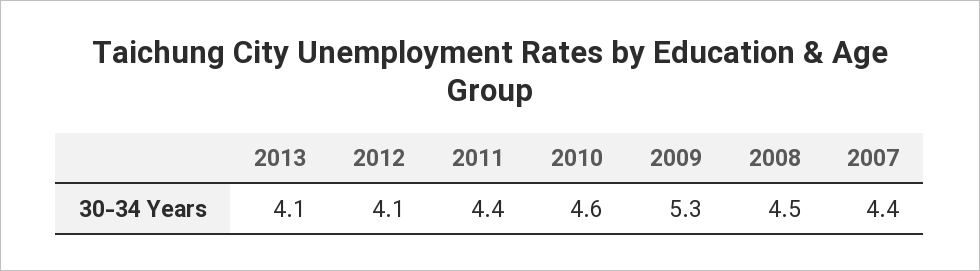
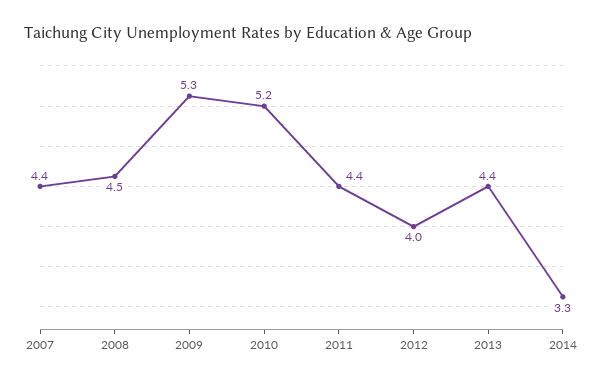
2013: 4.1 -> 4.4
2012: 4.1 -> 4
2010: 4.6 -> 5.2
2014: none -> 3.3

